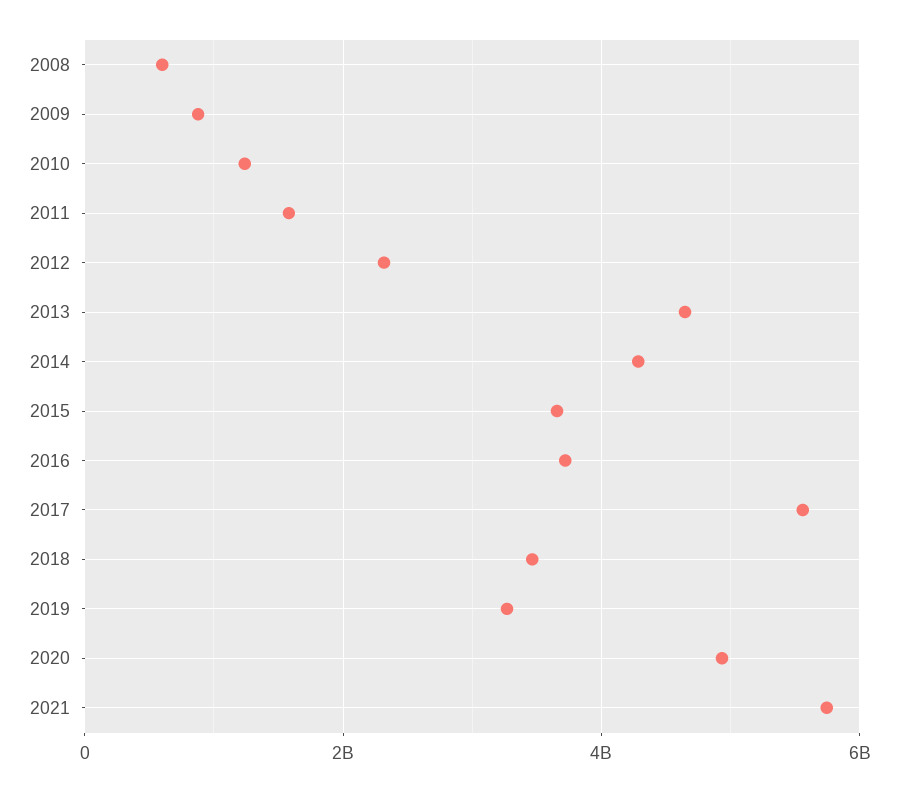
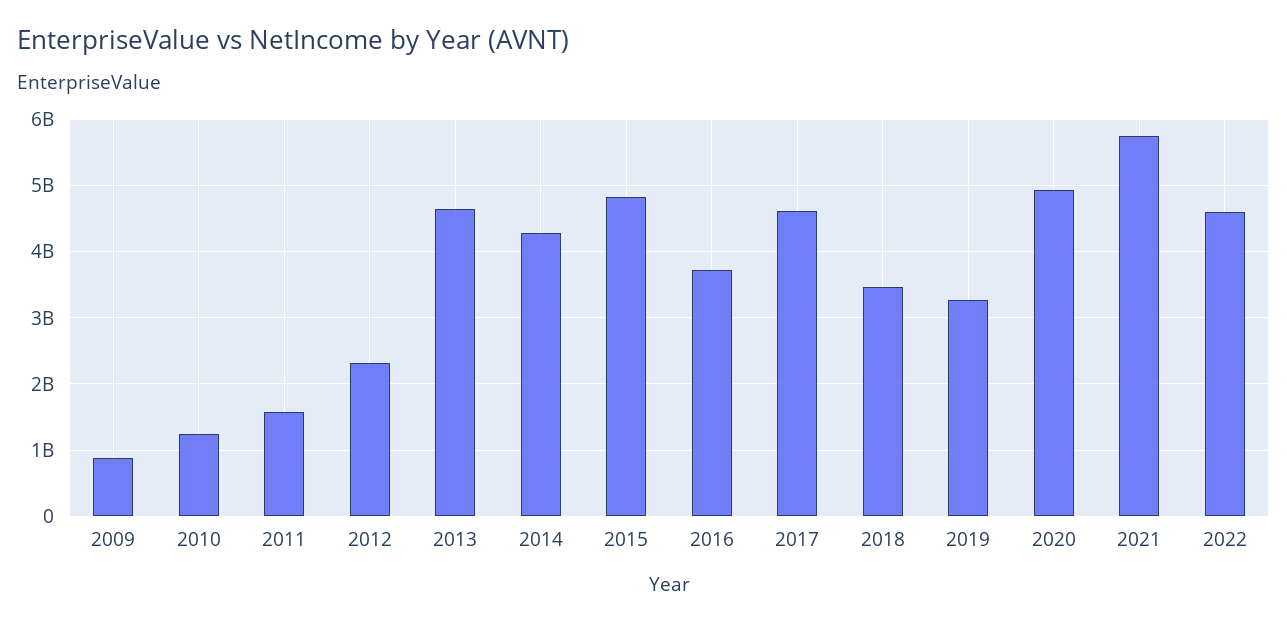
2008: 600000000 -> none
2015: 3600000000 -> 4800000000
2017: 5600000000 -> 4600000000
2022: none -> 4600000000

